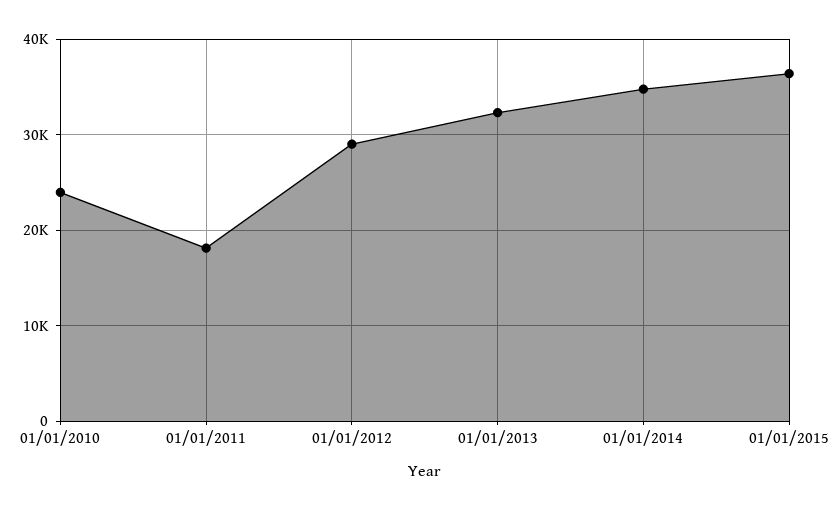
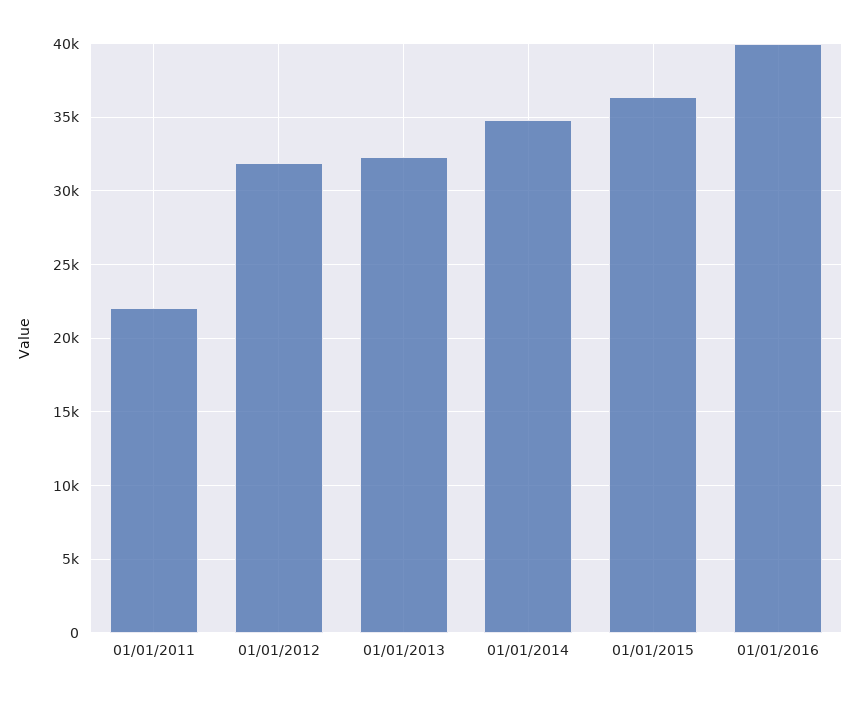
01/01/2010: 24000 -> none
01/01/2011: 18000 -> 22000
01/01/2012: 29000 -> 32000
01/01/2016: none -> 40000

